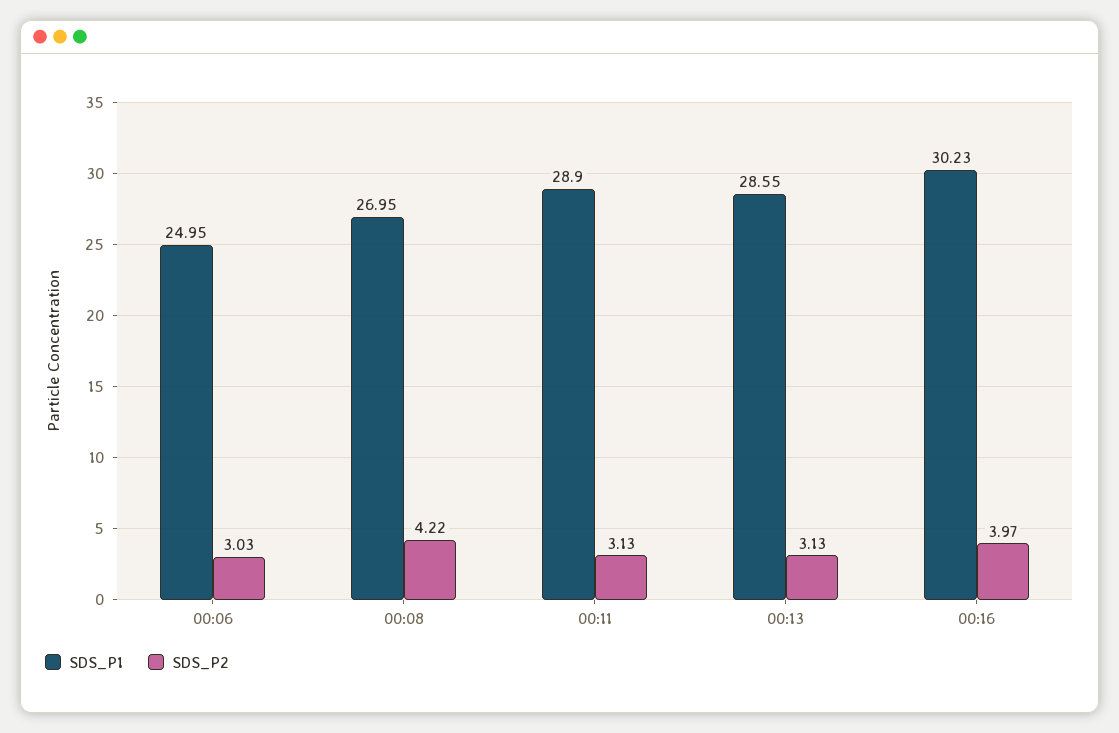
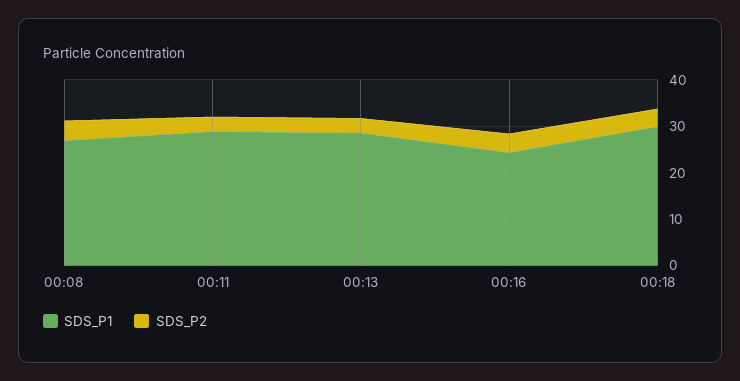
SDS_P1, 00:06: 24.95 -> none
SDS_P2, 00:06: 3.03 -> none
SDS_P1, 00:16: 30.23 -> 24
SDS_P1, 00:18: none -> 30
SDS_P2, 00:18: none -> 4

